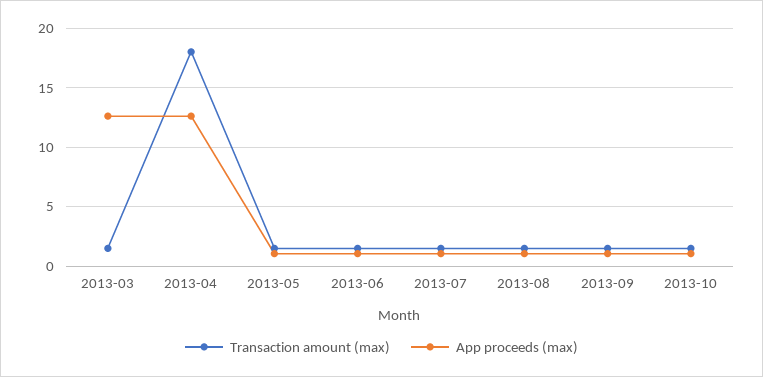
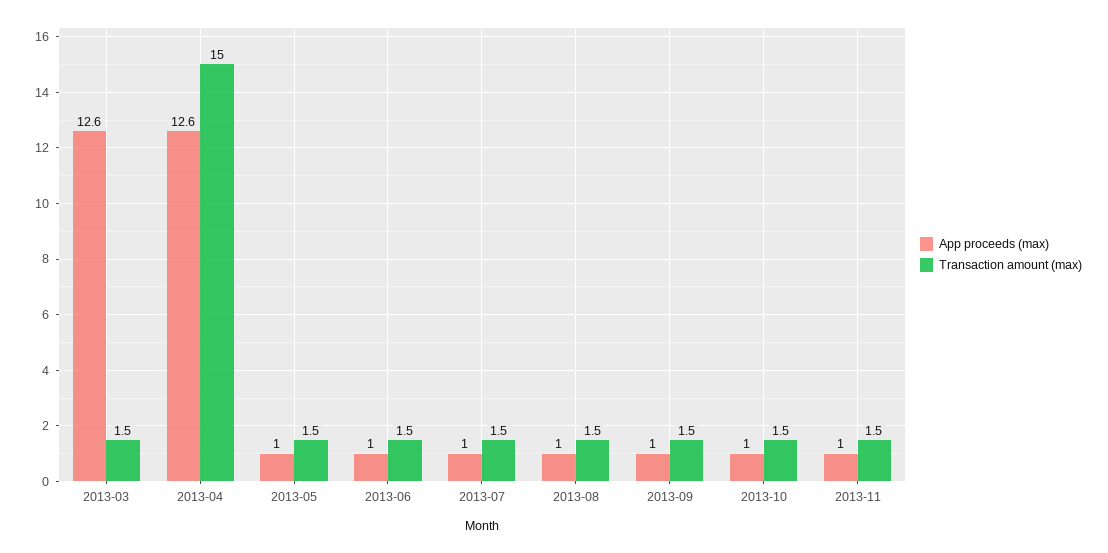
Transaction amount (max), 2013-04: 18 -> 15
App proceeds (max), 2013-11: none -> 1
Transaction amount (max), 2013-11: none -> 1.5

